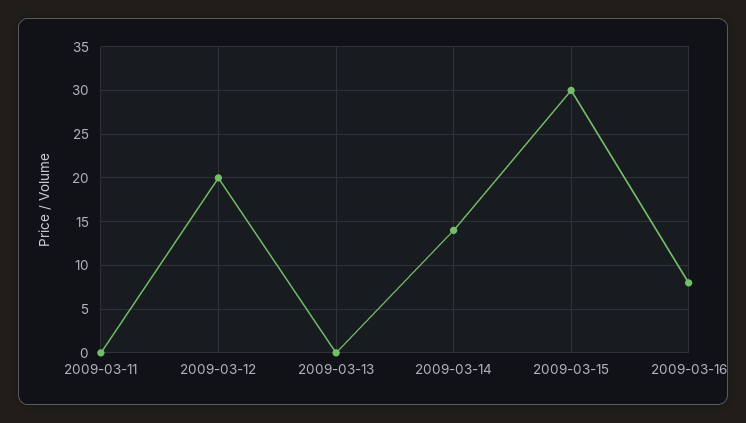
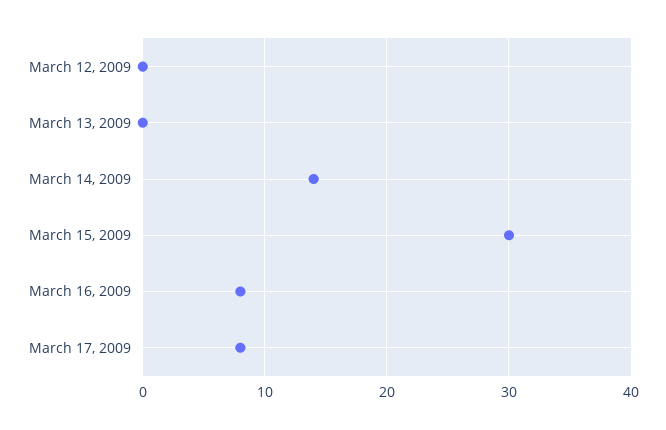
2009-03-11: 0 -> none
2009-03-12: 20 -> 0
March 17, 2009: none -> 8

